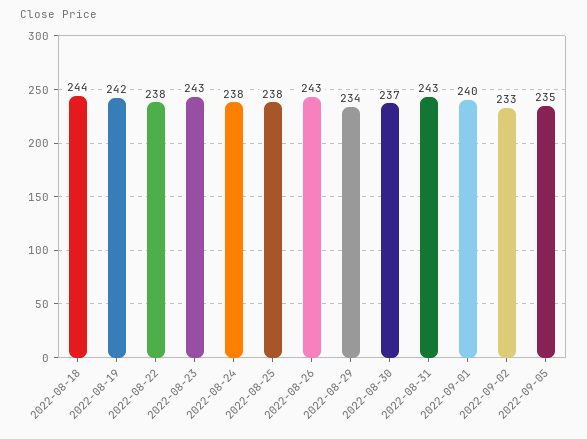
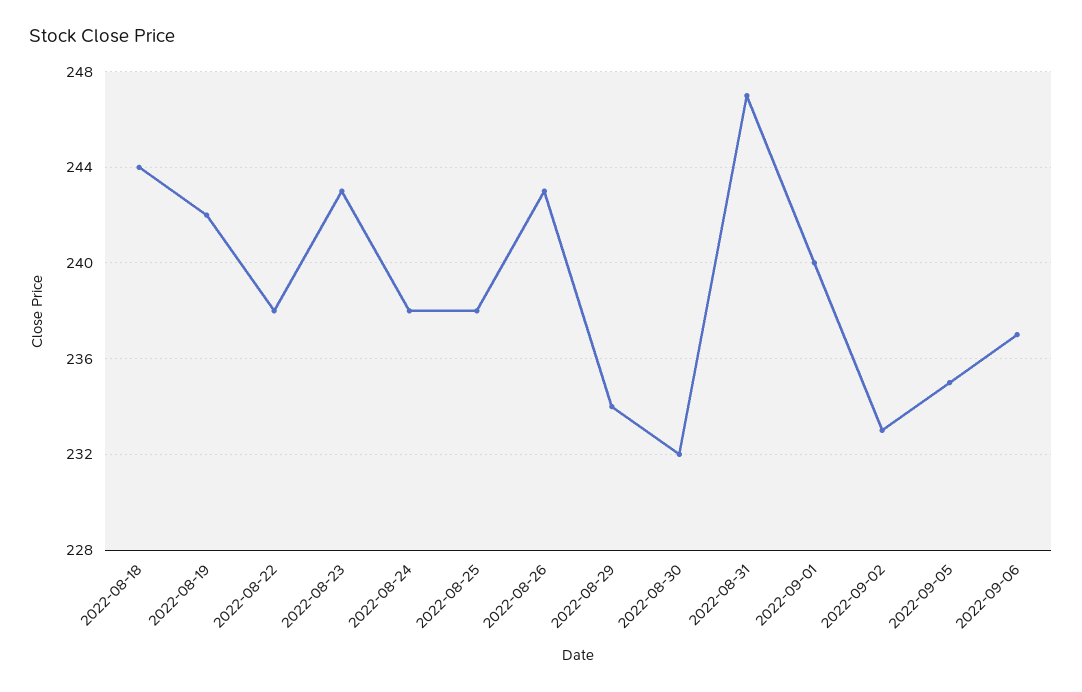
2022-08-30: 237 -> 232
2022-08-31: 243 -> 247
2022-09-06: none -> 237

